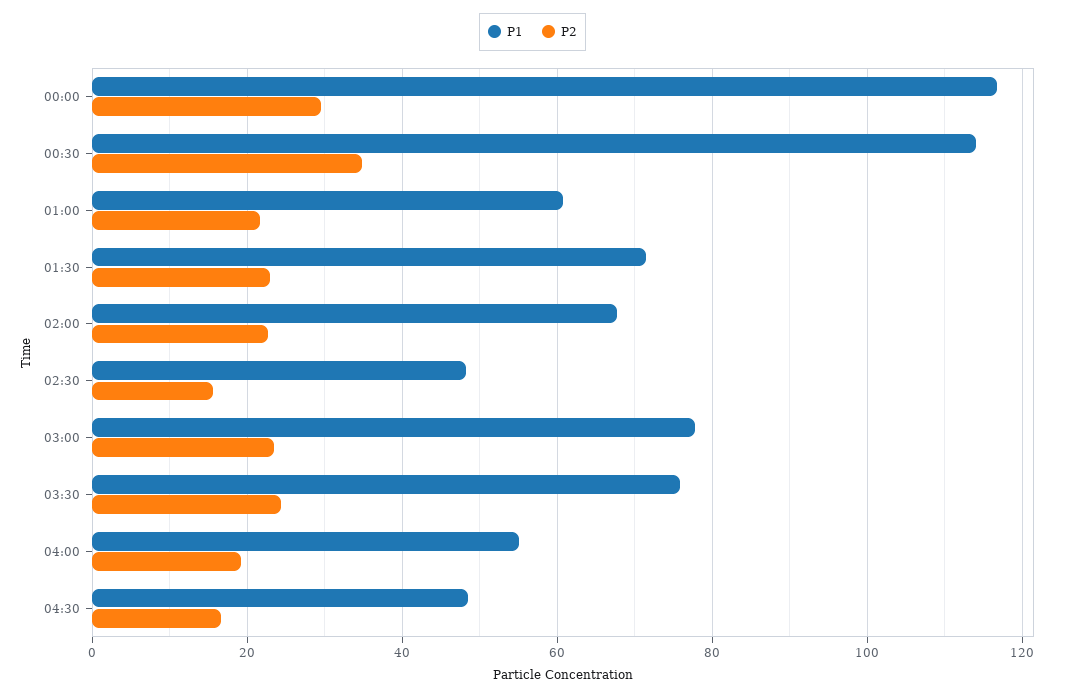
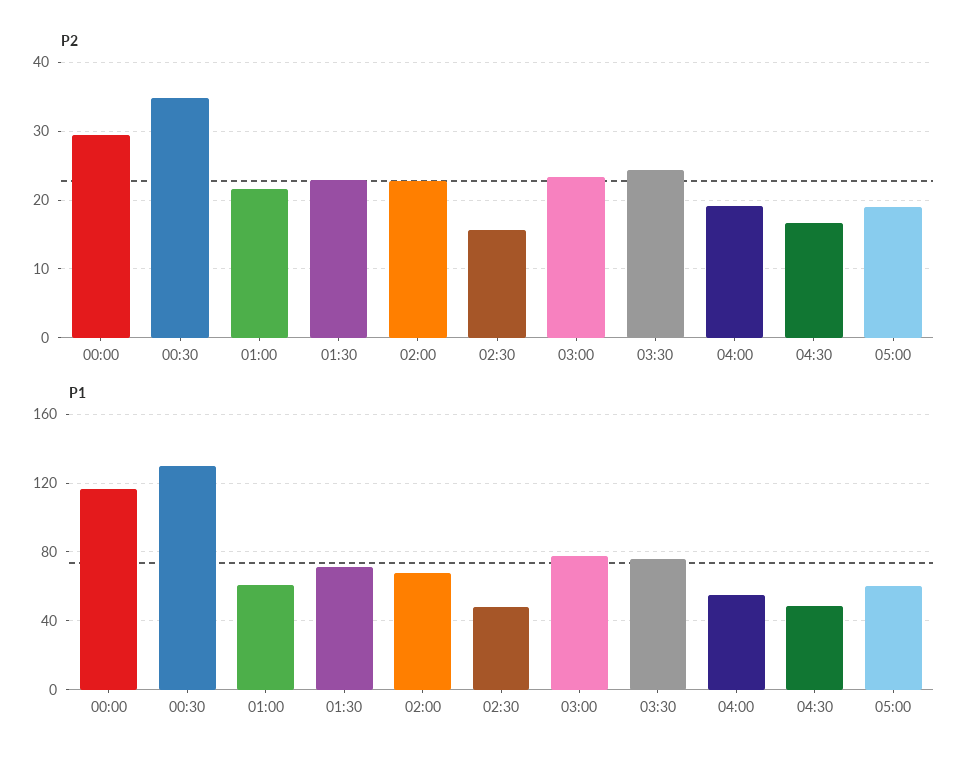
P1, 00:30: 114 -> 130
P2, 05:00: none -> 19
P1, 05:00: none -> 60

